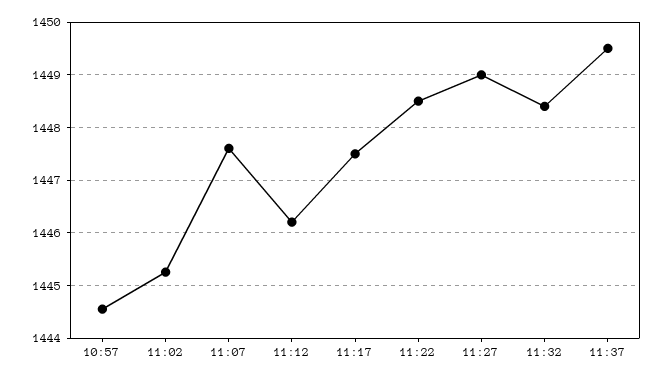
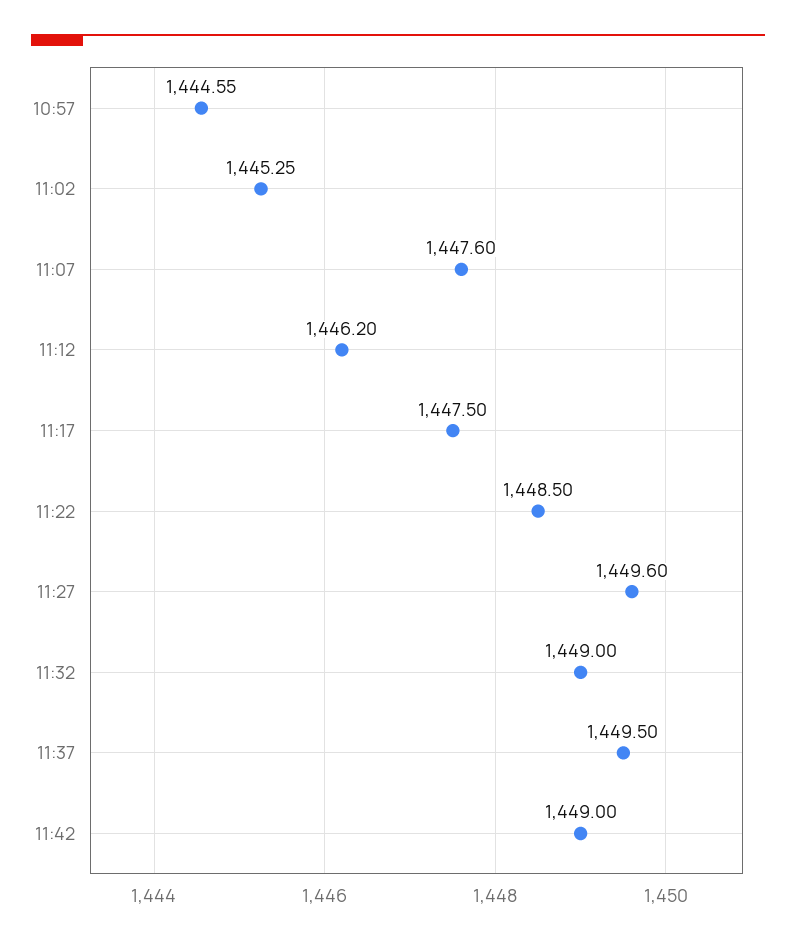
11:27: 1449 -> 1449.6
11:32: 1448.4 -> 1449
11:42: none -> 1449

